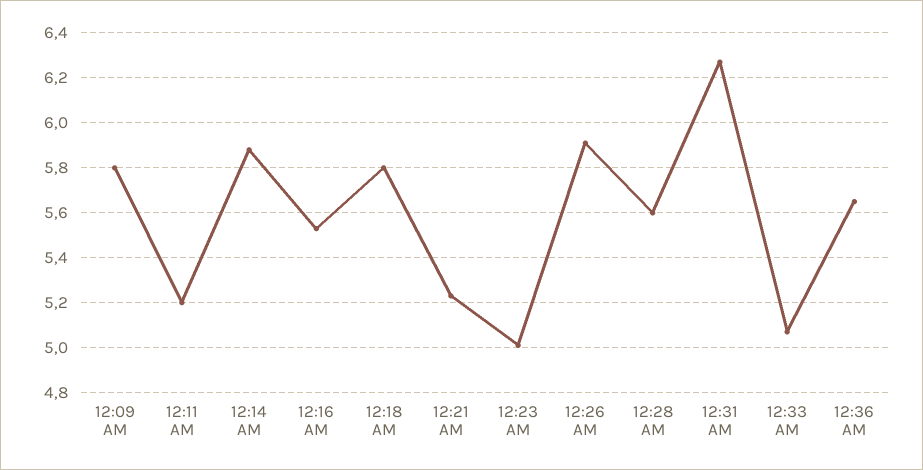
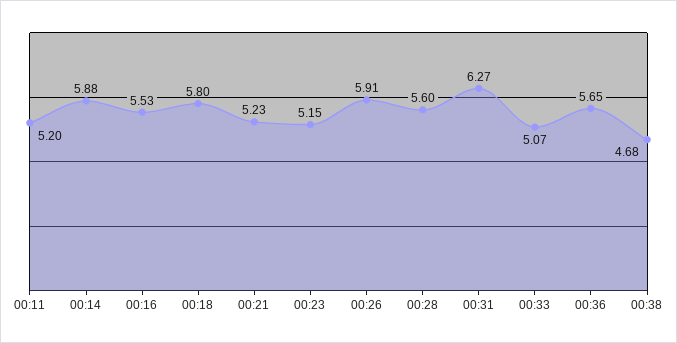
12:09 AM: 5.8 -> none
12:23 AM: 5 -> 5.15
00:38: none -> 4.68

